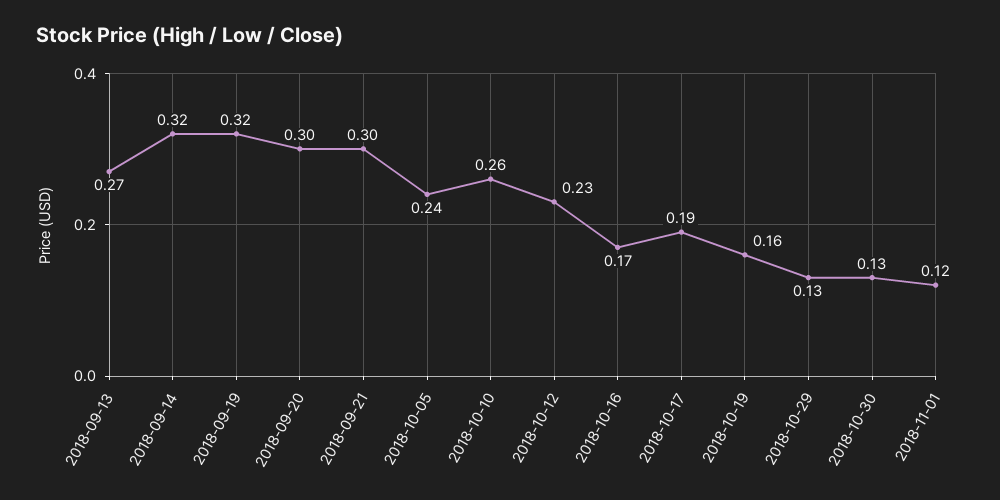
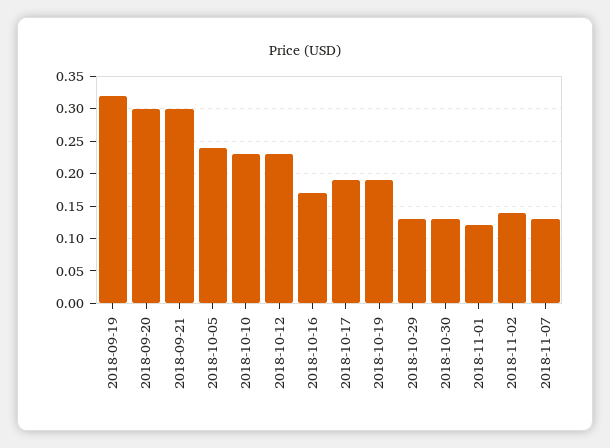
2018-09-13: 0.27 -> none
2018-09-14: 0.32 -> none
2018-10-10: 0.26 -> 0.23
2018-10-19: 0.16 -> 0.19
2018-11-02: none -> 0.14
2018-11-07: none -> 0.13

